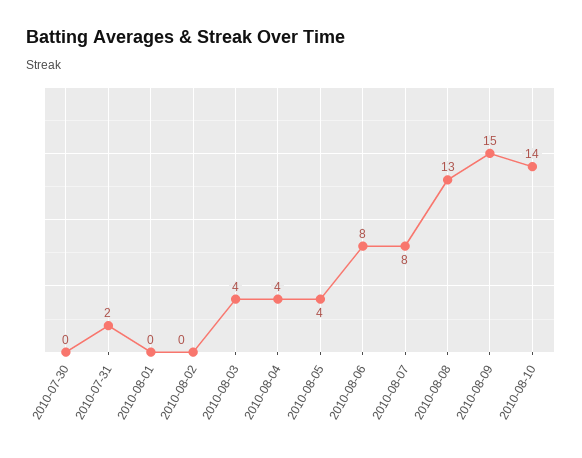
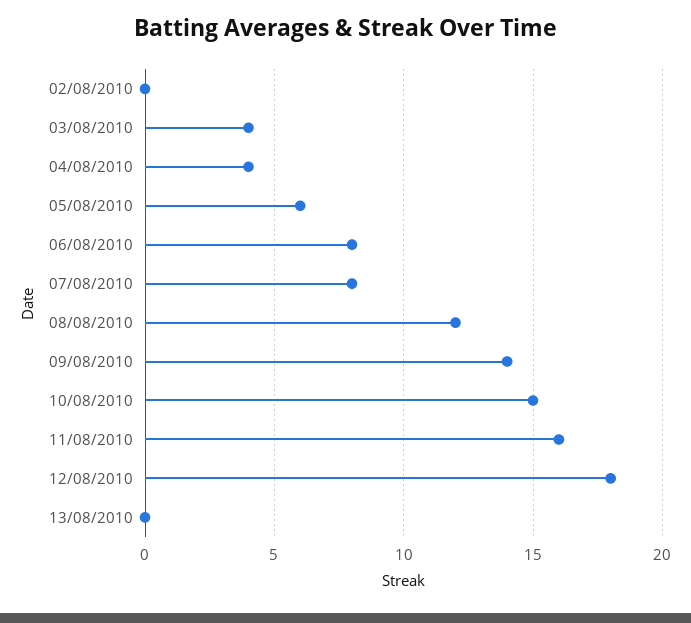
2010-07-30: 0 -> none
2010-07-31: 2 -> none
2010-08-01: 0 -> none
2010-08-05: 4 -> 6
2010-08-08: 13 -> 12
2010-08-09: 15 -> 14
2010-08-10: 14 -> 15
11/08/2010: none -> 16
12/08/2010: none -> 18
13/08/2010: none -> 0

